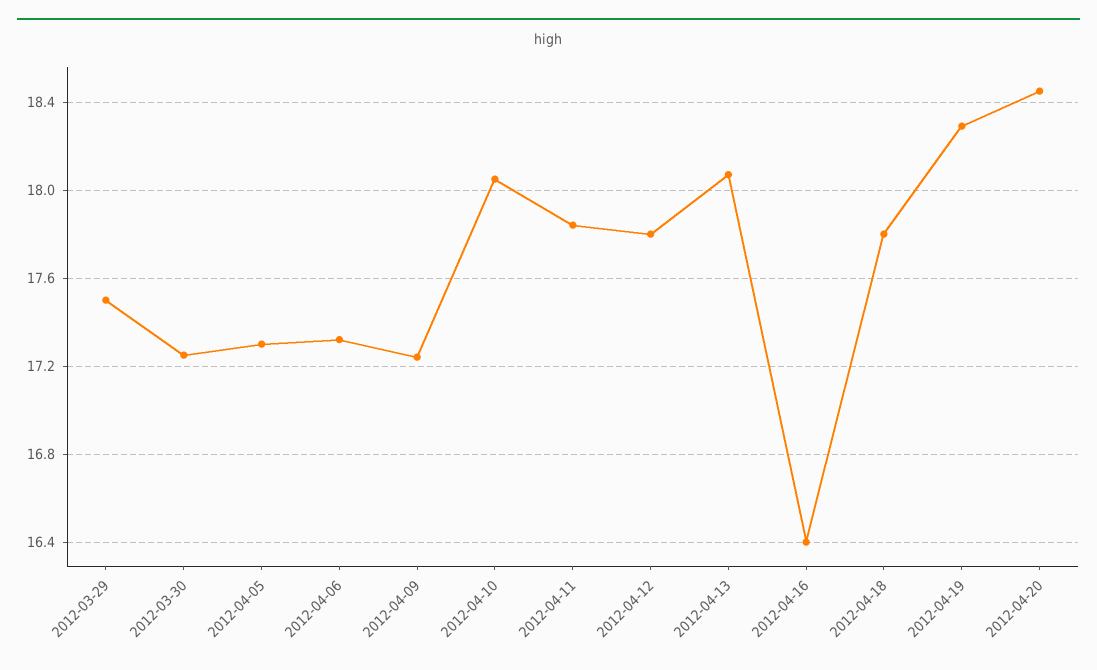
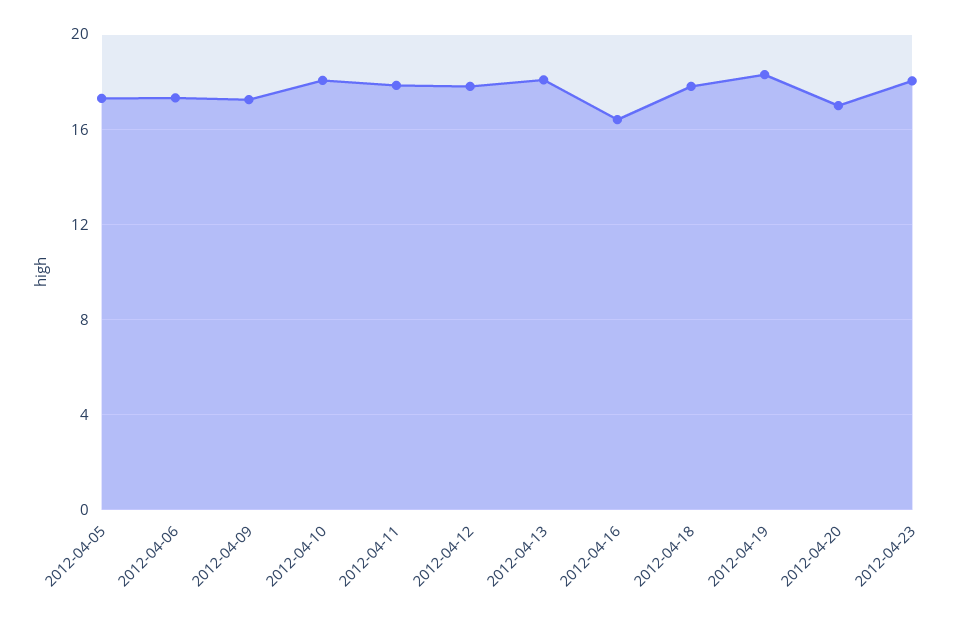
2012-03-29: 17.5 -> none
2012-03-30: 17.25 -> none
2012-04-20: 18.45 -> 17
2012-04-23: none -> 18

